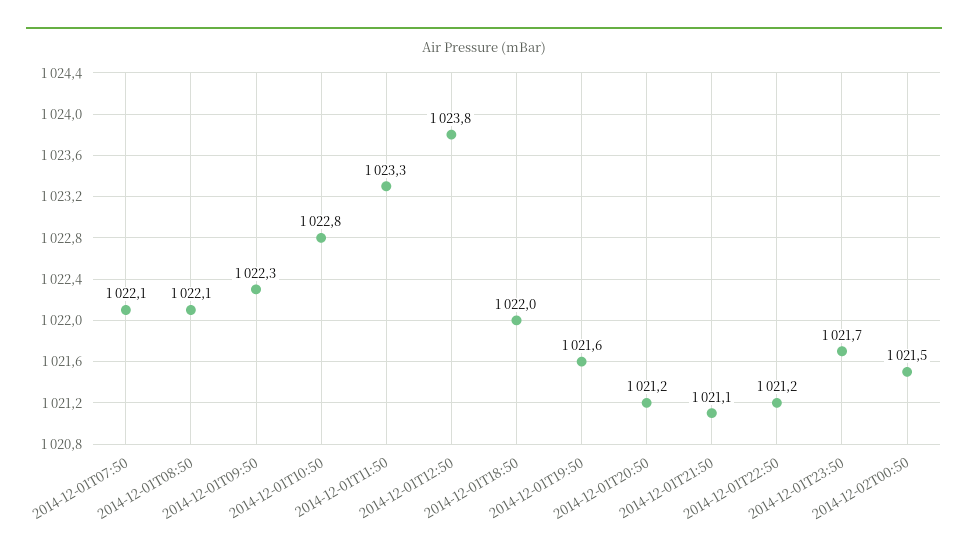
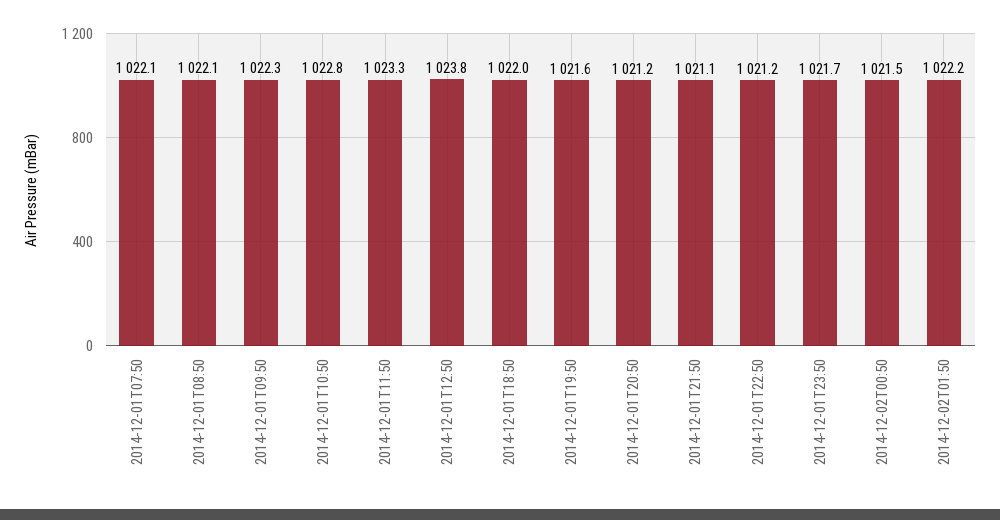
2014-12-02T01:50: none -> 1022.2

